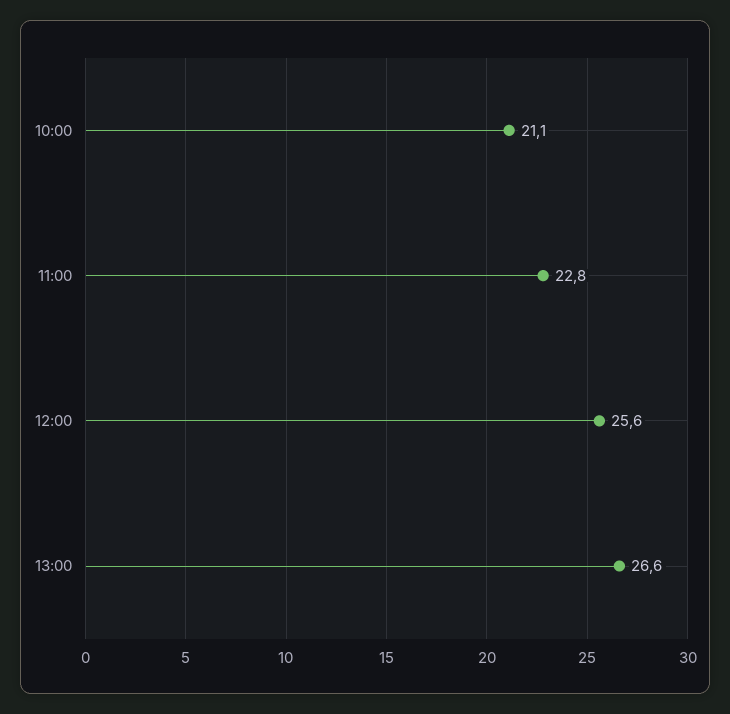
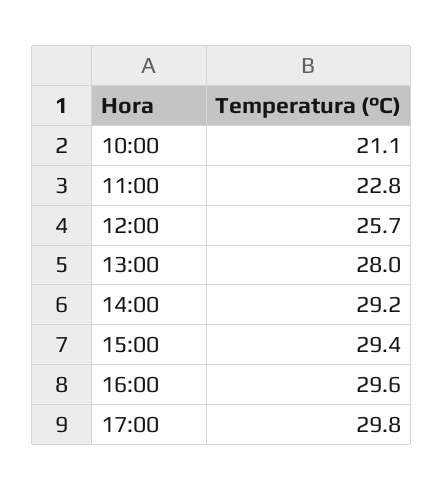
12:00: 25.6 -> 25.7
13:00: 26.6 -> 28
14:00: none -> 29.2
15:00: none -> 29.4
16:00: none -> 29.6
17:00: none -> 29.8

